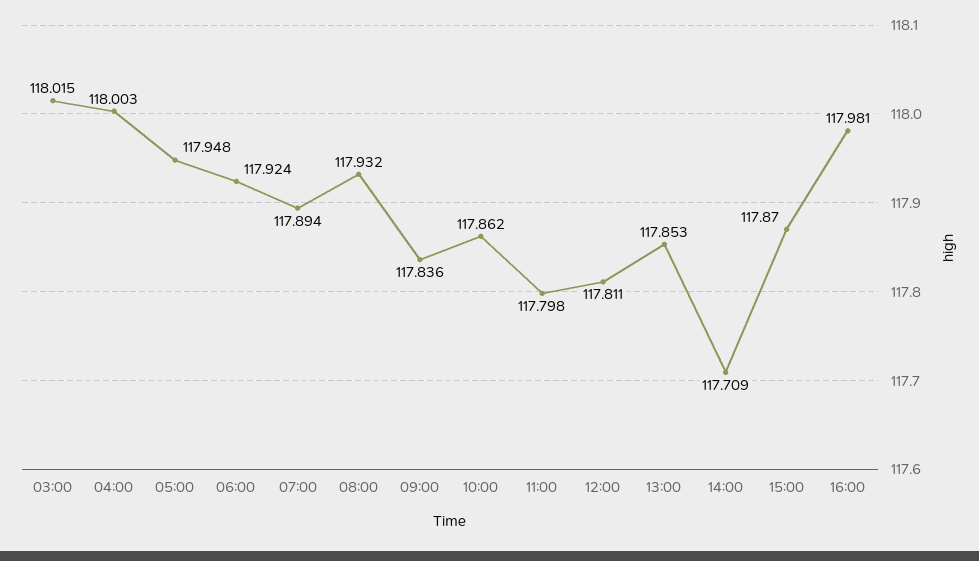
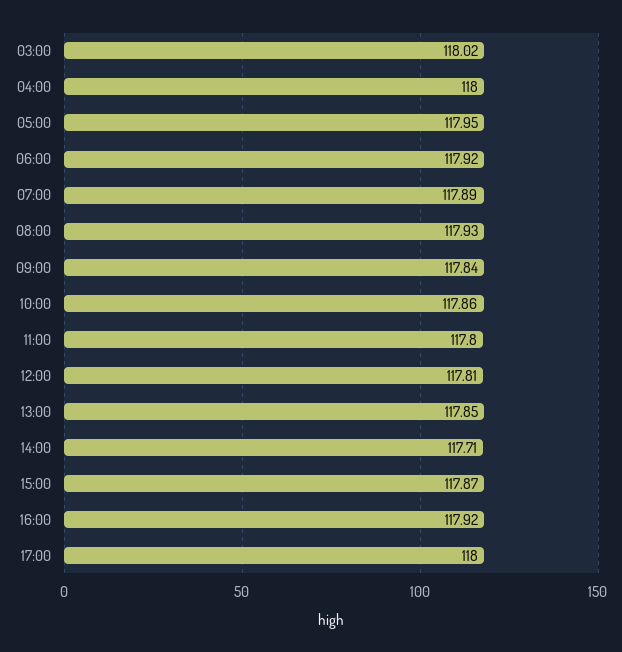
16:00: 117.981 -> 117.92
17:00: none -> 118

